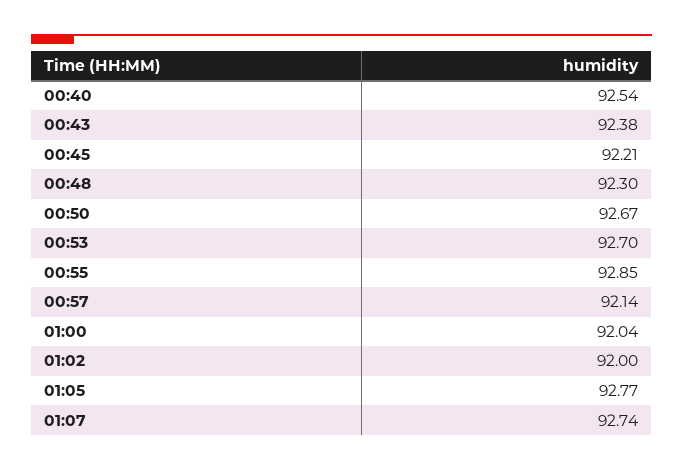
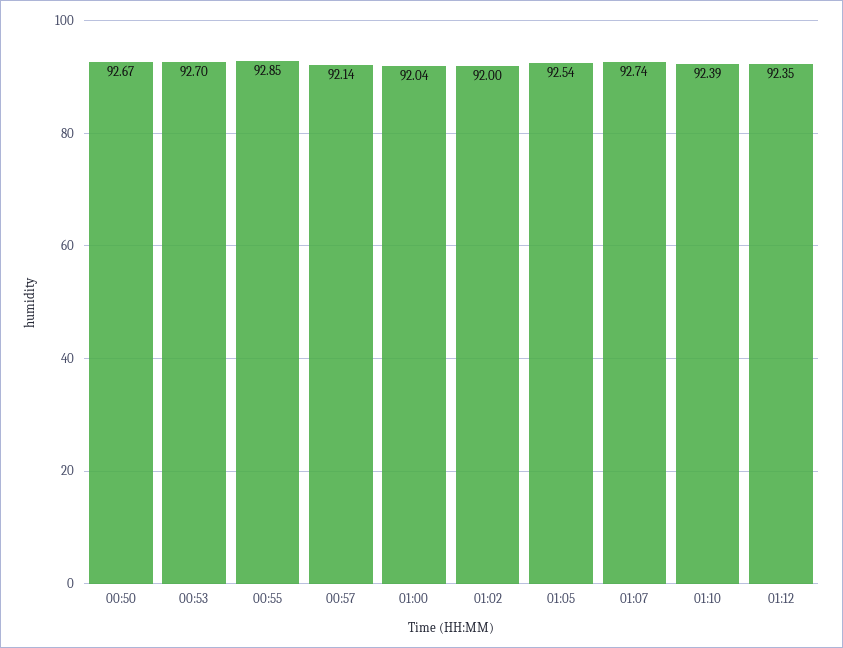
00:40: 92.54 -> none
00:43: 92.38 -> none
00:45: 92.21 -> none
00:48: 92.3 -> none
01:05: 92.77 -> 92.54
01:10: none -> 92.39
01:12: none -> 92.35

